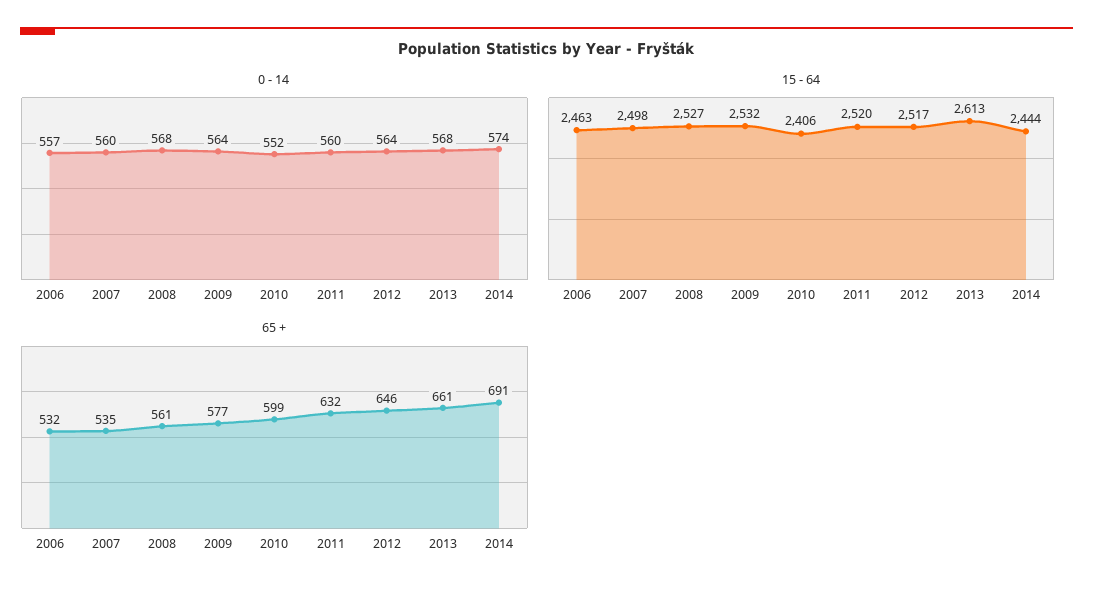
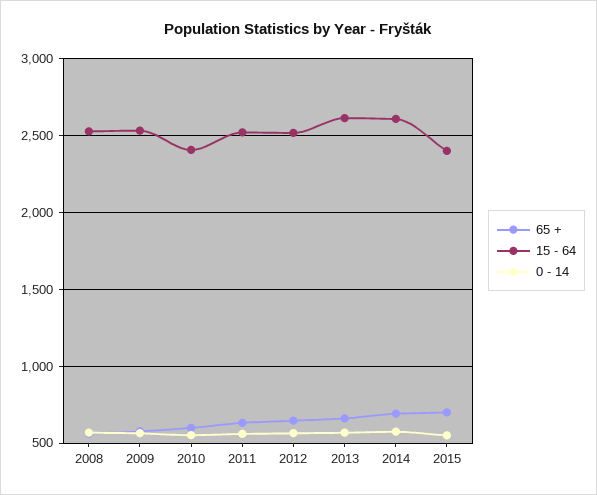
0 - 14, 2006: 557 -> none
0 - 14, 2007: 560 -> none
15 - 64, 2006: 2463 -> none
15 - 64, 2007: 2498 -> none
15 - 64, 2014: 2444 -> 2600
65 +, 2006: 532 -> none
65 +, 2007: 535 -> none
65 +, 2015: none -> 700
15 - 64, 2015: none -> 2400
0 - 14, 2015: none -> 550

